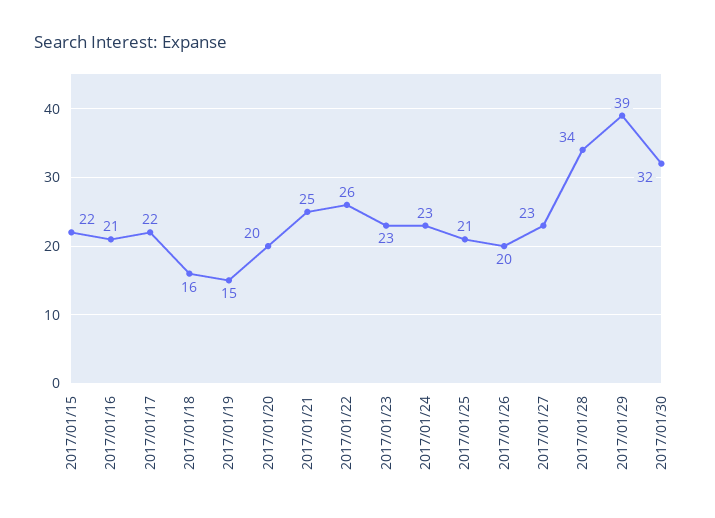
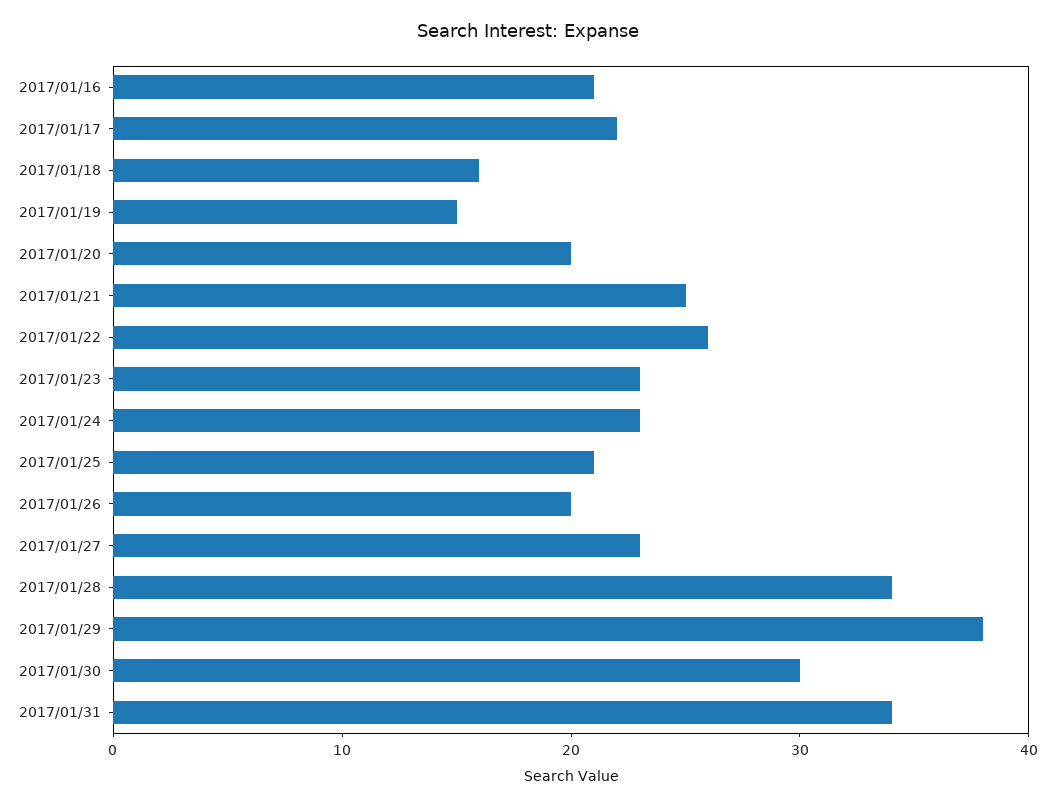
2017/01/15: 22 -> none
2017/01/29: 39 -> 38
2017/01/30: 32 -> 30
2017/01/31: none -> 34

